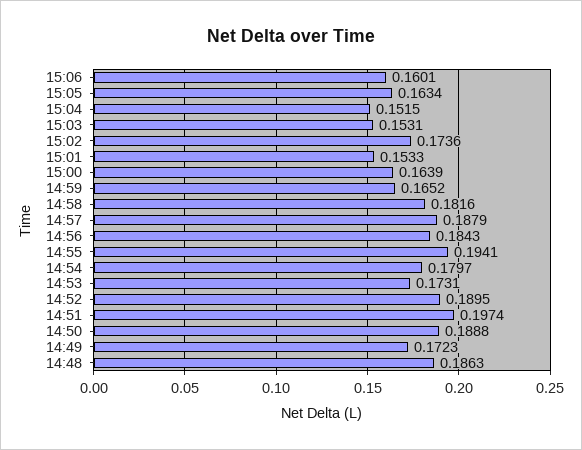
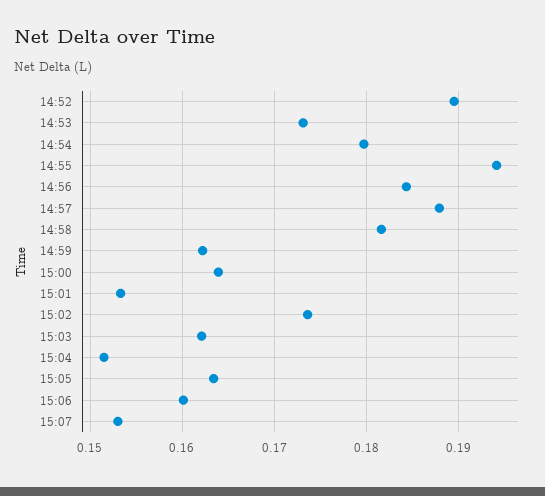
15:03: 0.1531 -> 0.162
14:59: 0.1652 -> 0.162
14:51: 0.1974 -> none
14:50: 0.1888 -> none
14:49: 0.1723 -> none
14:48: 0.1863 -> none
15:07: none -> 0.153

